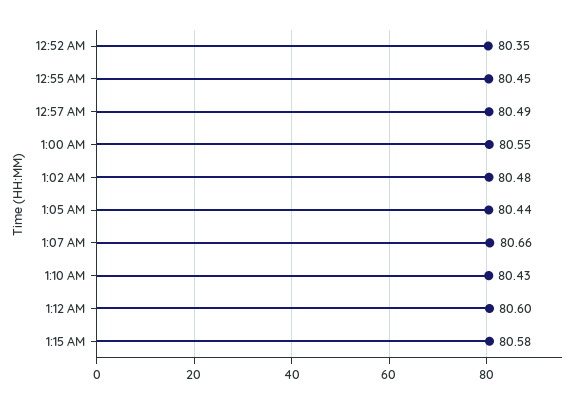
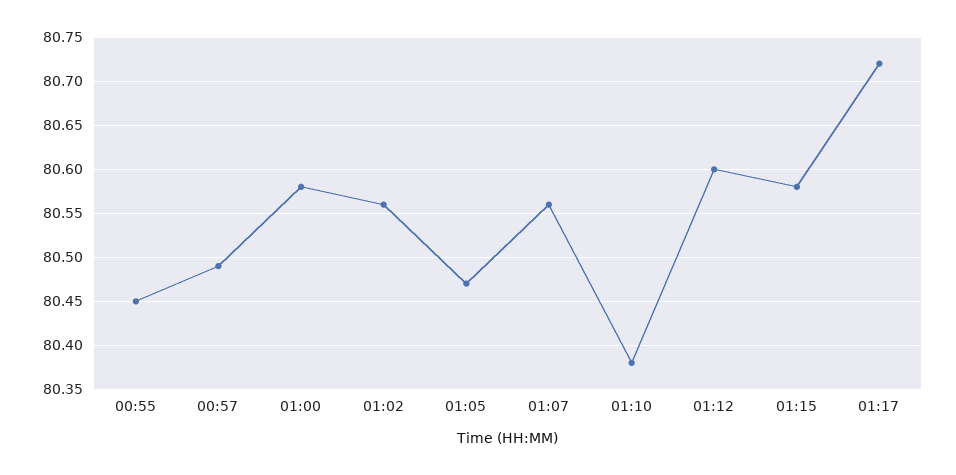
12:52 AM: 80.35 -> none
1:00 AM: 80.55 -> 80.58
1:02 AM: 80.48 -> 80.56
1:05 AM: 80.44 -> 80.47
1:07 AM: 80.66 -> 80.56
1:10 AM: 80.43 -> 80.38
01:17: none -> 80.72

